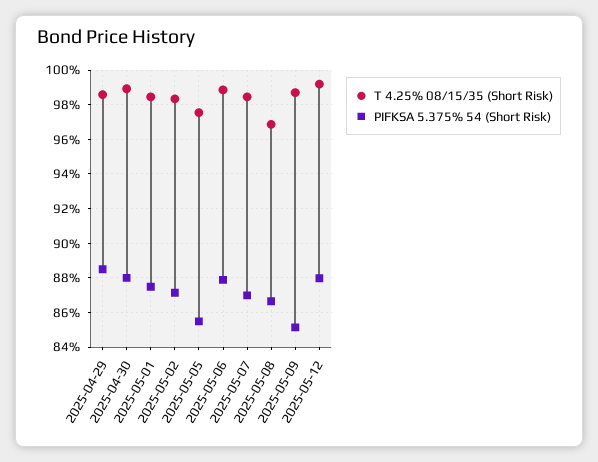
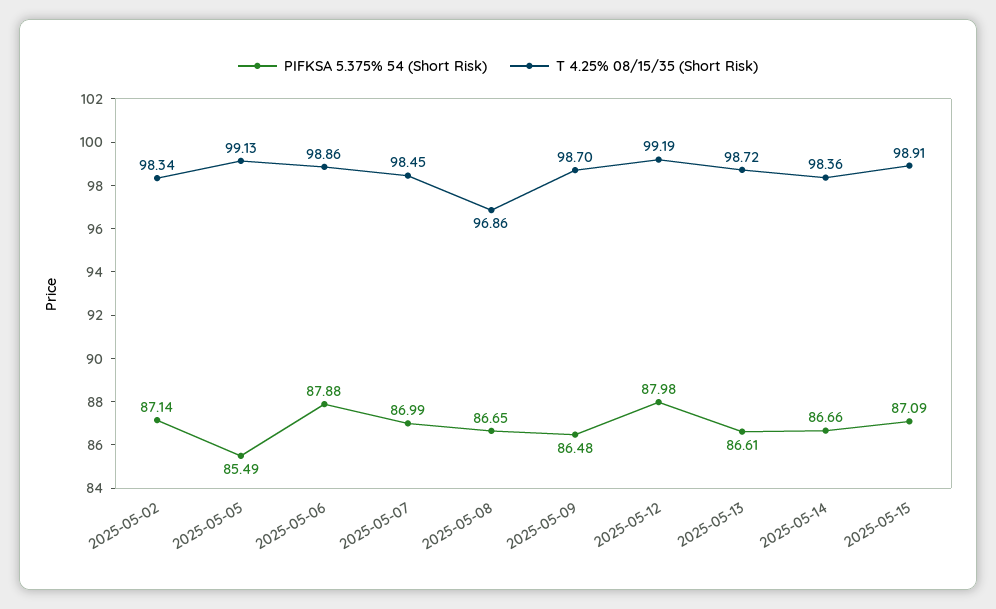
T 4.25% 08/15/35 (Short Risk), 2025-04-29: 98.5 -> none
PIFKSA 5.375% 54 (Short Risk), 2025-04-29: 88.5 -> none
T 4.25% 08/15/35 (Short Risk), 2025-04-30: 99 -> none
PIFKSA 5.375% 54 (Short Risk), 2025-04-30: 88 -> none
T 4.25% 08/15/35 (Short Risk), 2025-05-01: 98.5 -> none
PIFKSA 5.375% 54 (Short Risk), 2025-05-01: 87.5 -> none
T 4.25% 08/15/35 (Short Risk), 2025-05-05: 97.5 -> 99.13
PIFKSA 5.375% 54 (Short Risk), 2025-05-09: 85 -> 86.48
PIFKSA 5.375% 54 (Short Risk), 2025-05-13: none -> 86.61
T 4.25% 08/15/35 (Short Risk), 2025-05-13: none -> 98.72
PIFKSA 5.375% 54 (Short Risk), 2025-05-14: none -> 86.66
T 4.25% 08/15/35 (Short Risk), 2025-05-14: none -> 98.36
PIFKSA 5.375% 54 (Short Risk), 2025-05-15: none -> 87.09
T 4.25% 08/15/35 (Short Risk), 2025-05-15: none -> 98.91

